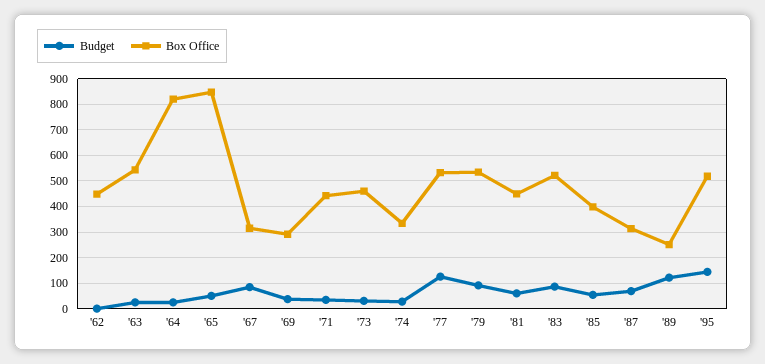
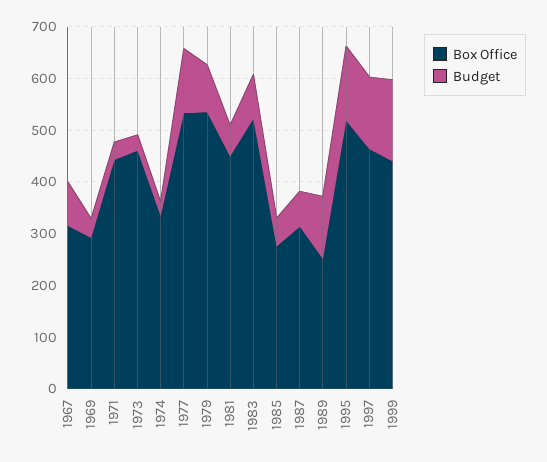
Budget, '62: 0 -> none
Box Office, '62: 450 -> none
Budget, '63: 25 -> none
Box Office, '63: 550 -> none
Budget, '64: 25 -> none
Box Office, '64: 825 -> none
Budget, '65: 50 -> none
Box Office, '65: 850 -> none
Box Office, '85: 400 -> 280
Box Office, 1997: none -> 460
Budget, 1997: none -> 140
Box Office, 1999: none -> 440
Budget, 1999: none -> 160

